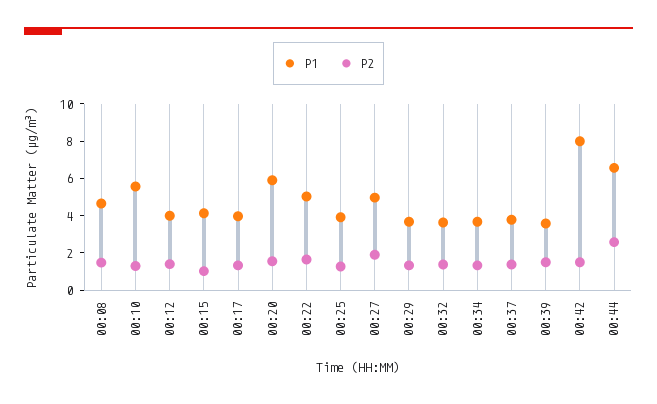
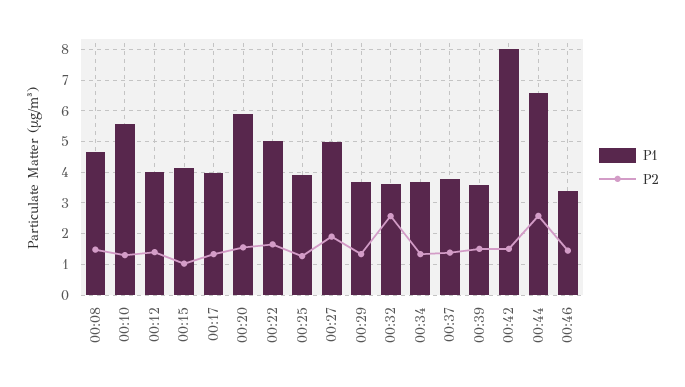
P2, 00:32: 1.5 -> 2.6
P1, 00:46: none -> 3.4
P2, 00:46: none -> 1.4

